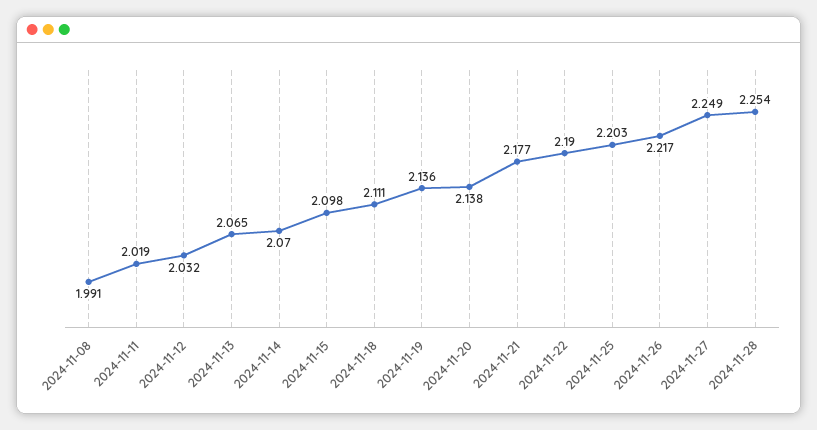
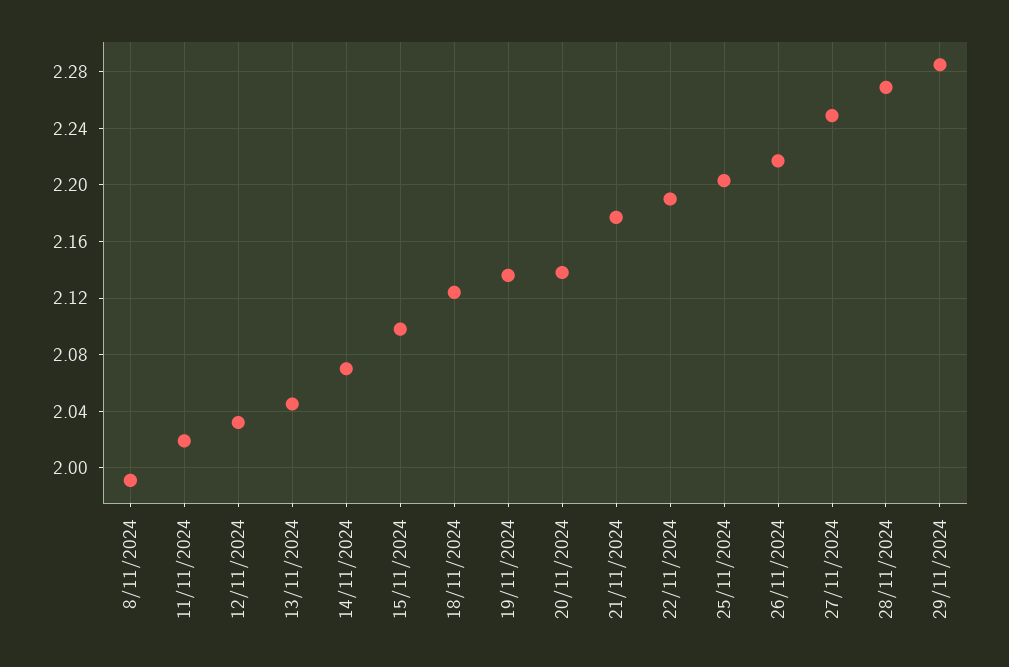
2024-11-13: 2.065 -> 2.045
2024-11-18: 2.111 -> 2.125
2024-11-28: 2.254 -> 2.27
29/11/2024: none -> 2.285

